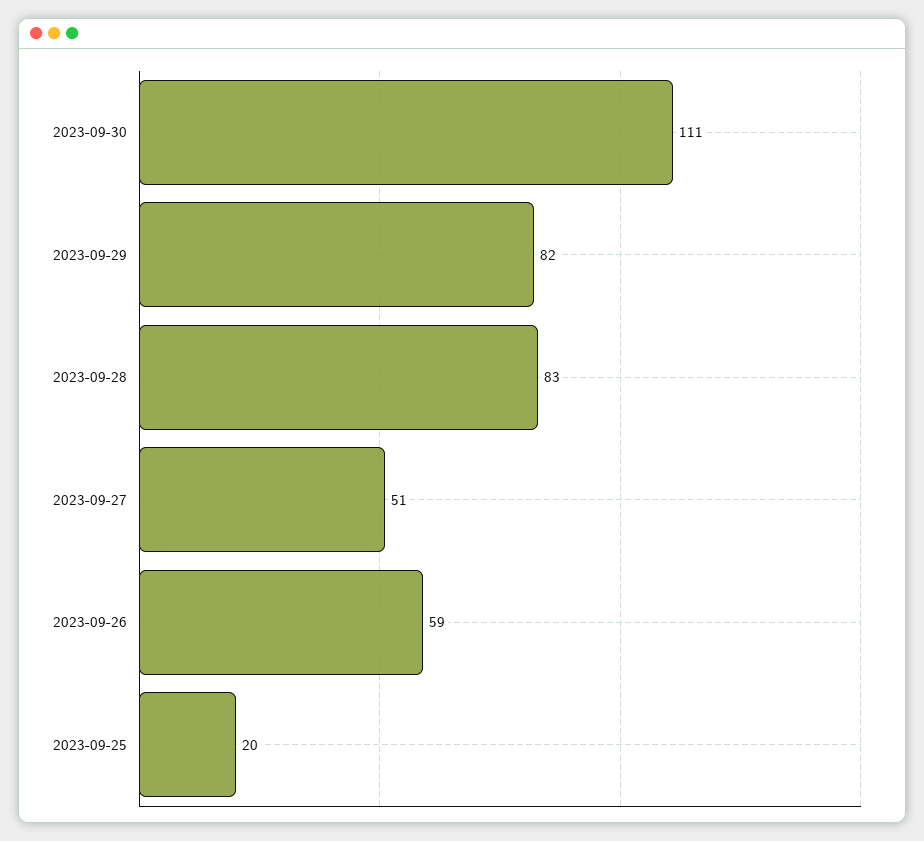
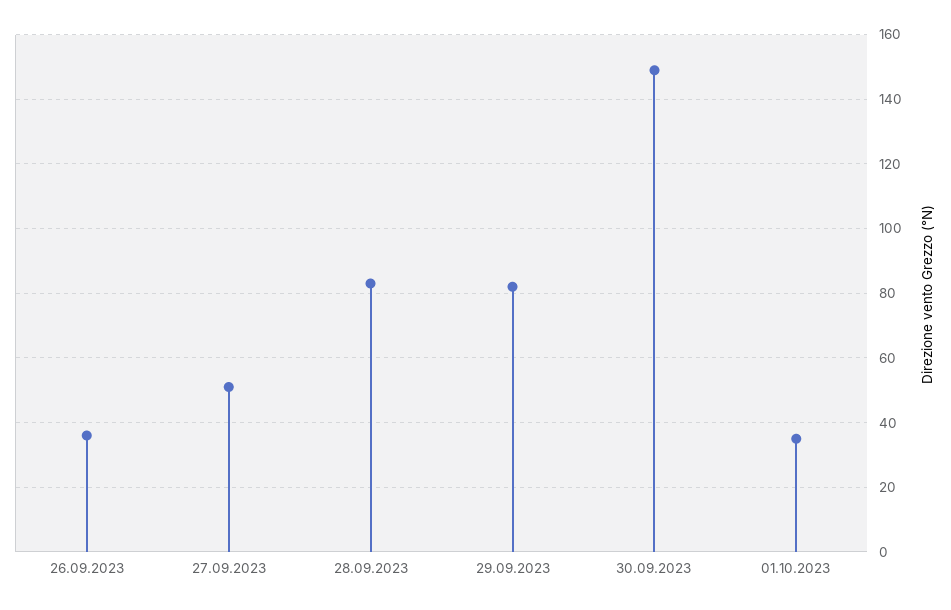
2023-09-30: 111 -> 150
2023-09-26: 59 -> 35
2023-09-25: 20 -> none
01.10.2023: none -> 35

